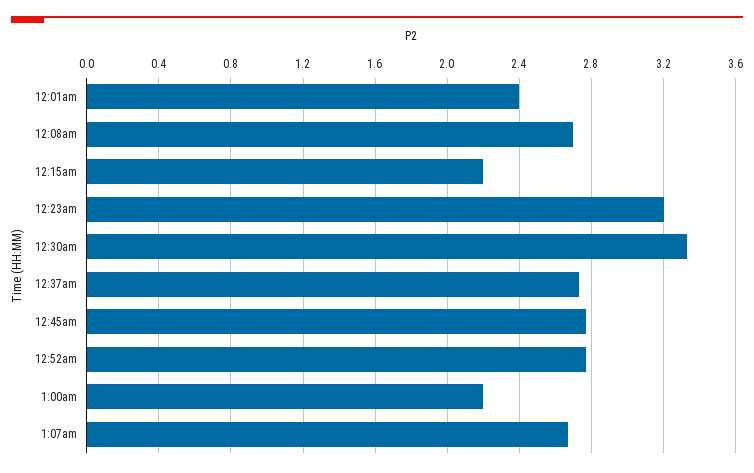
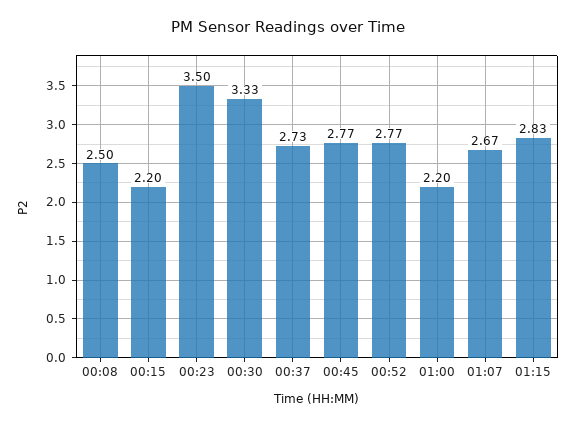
12:01am: 2.4 -> none
12:08am: 2.7 -> 2.5
12:23am: 3.2 -> 3.5
01:15: none -> 2.83

